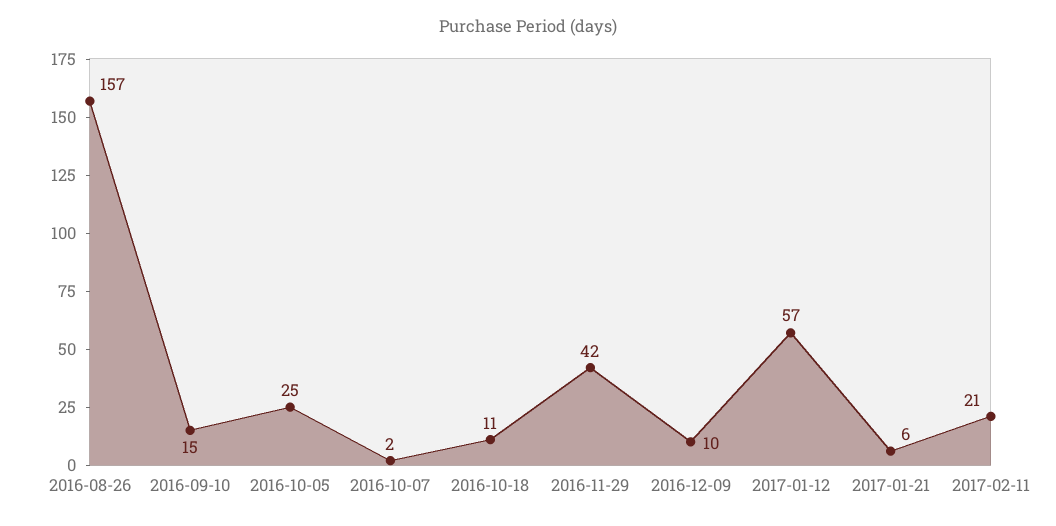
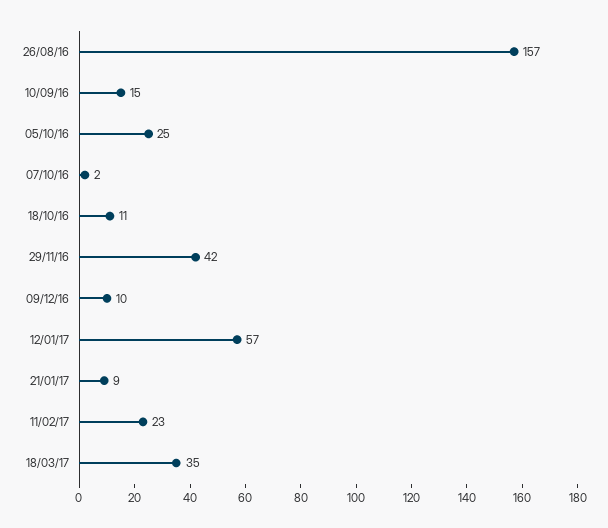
2017-01-21: 6 -> 9
2017-02-11: 21 -> 23
18/03/17: none -> 35

